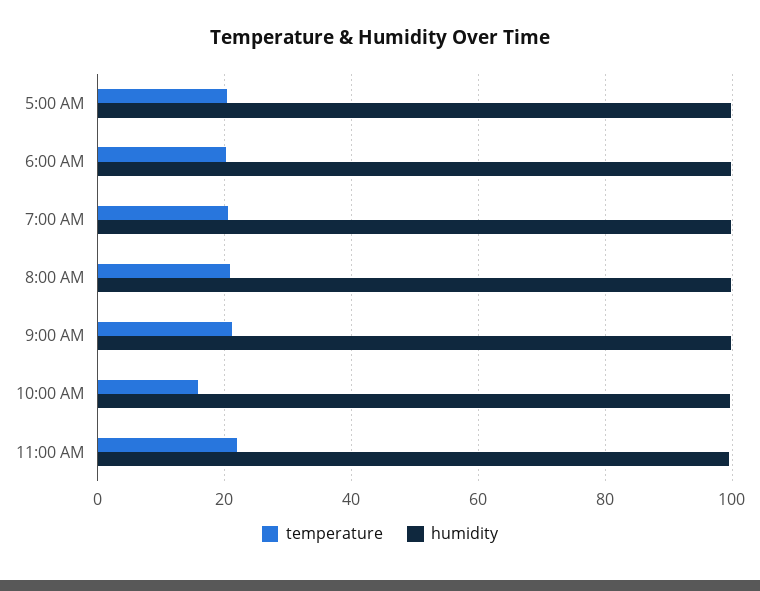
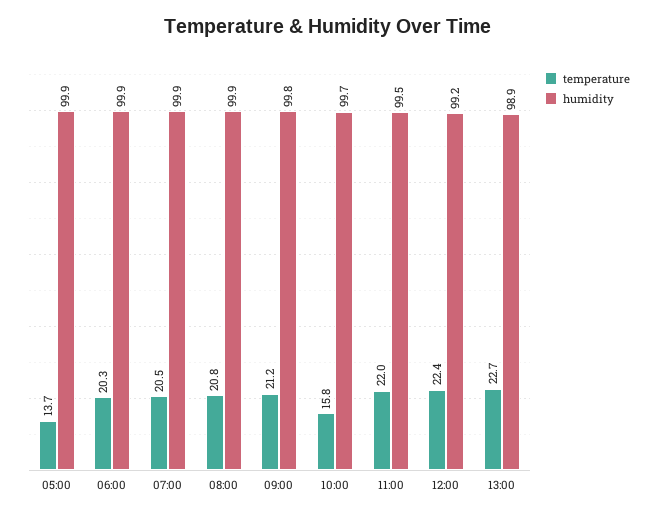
temperature, 5:00 AM: 20 -> 13.7
temperature, 12:00: none -> 22.4
humidity, 12:00: none -> 99.2
temperature, 13:00: none -> 22.7
humidity, 13:00: none -> 98.9

